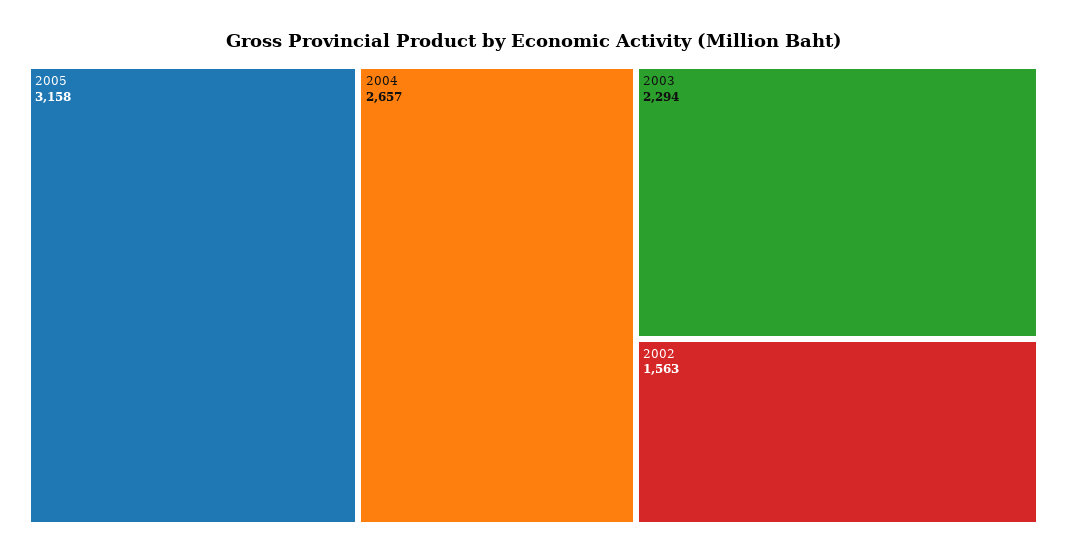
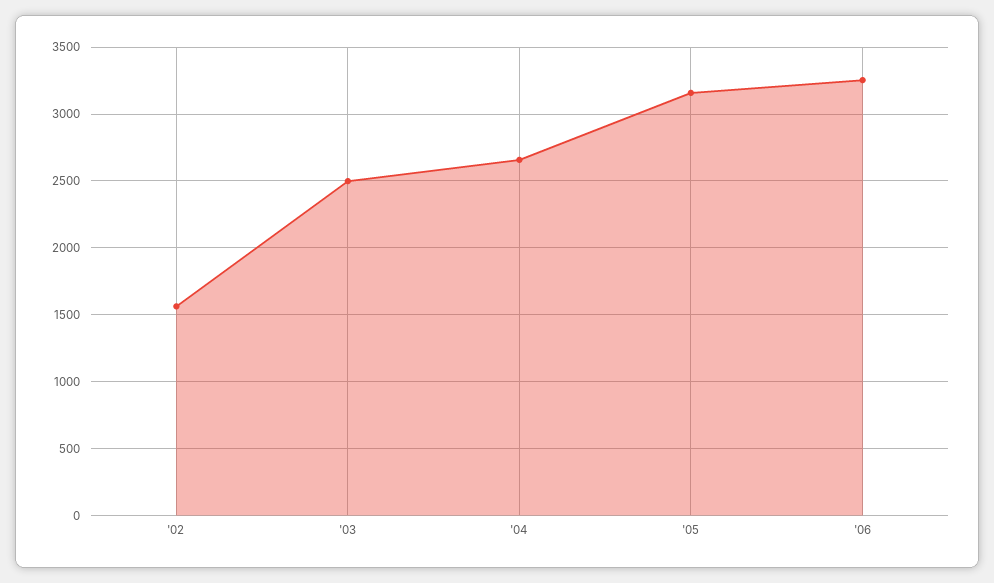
2003: 2294 -> 2500
'06: none -> 3250

